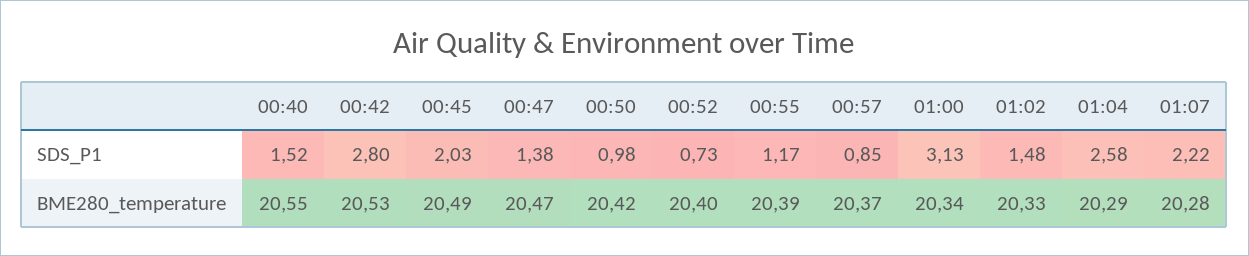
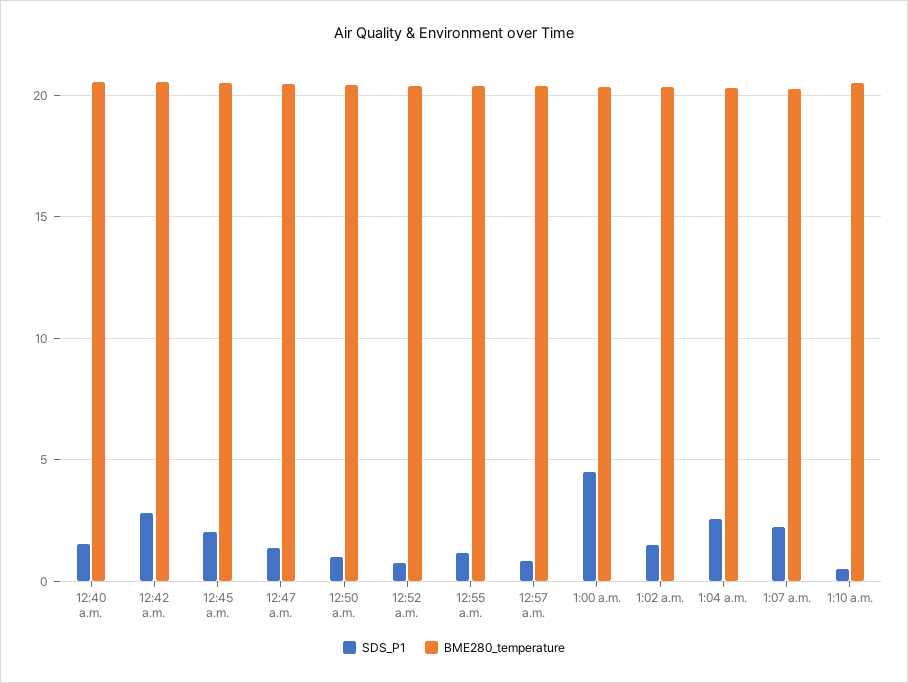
SDS_P1, 01:00: 3.13 -> 4.5
SDS_P1, 1:10 a.m.: none -> 0.5
BME280_temperature, 1:10 a.m.: none -> 20.5

